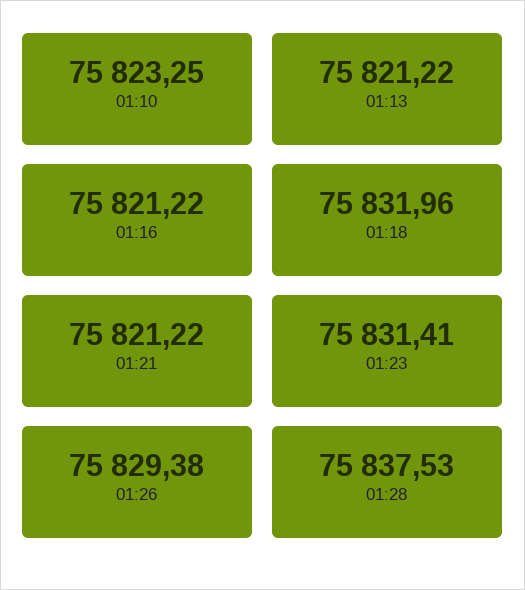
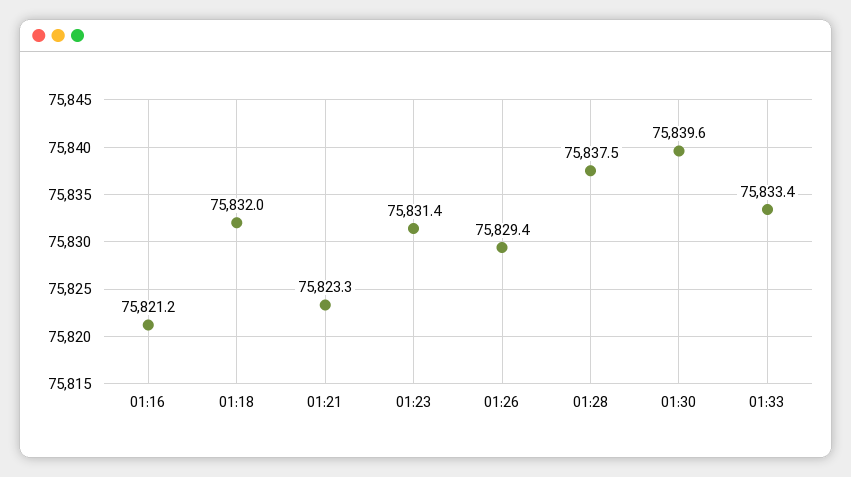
01:10: 75823.25 -> none
01:13: 75821.22 -> none
01:21: 75821.22 -> 75823.3
01:30: none -> 75839.6
01:33: none -> 75833.4

